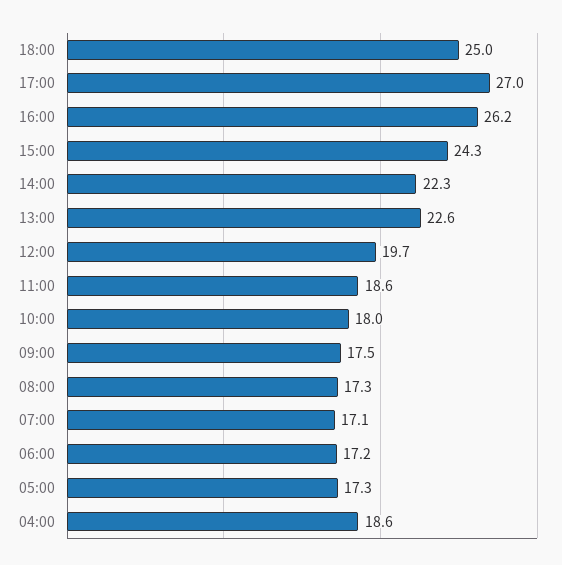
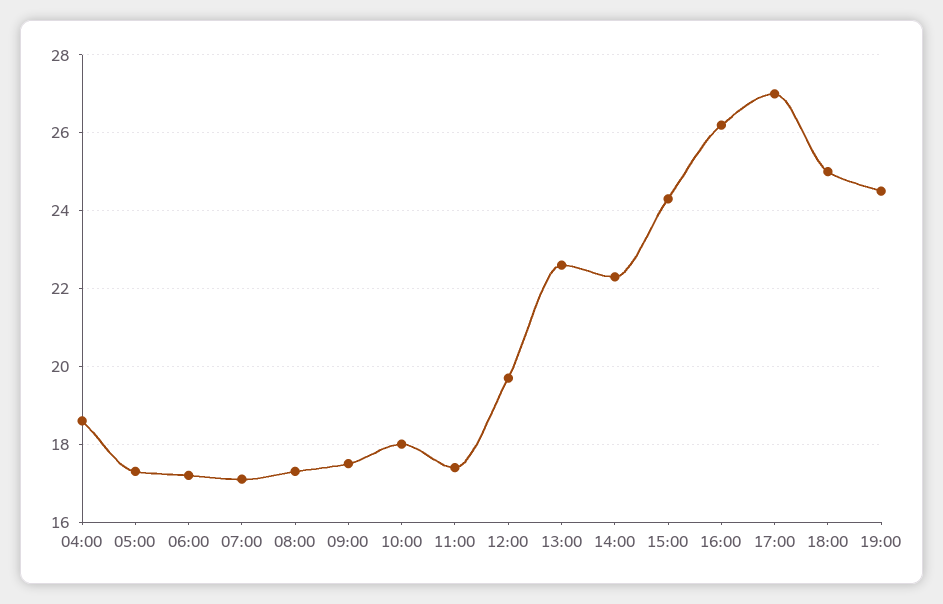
11:00: 18.6 -> 17.5
19:00: none -> 24.5

